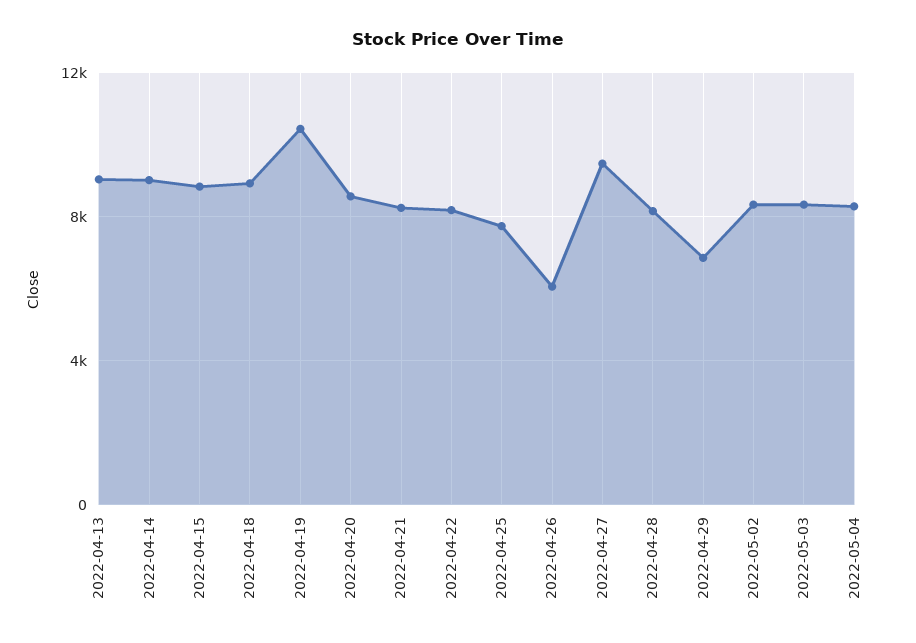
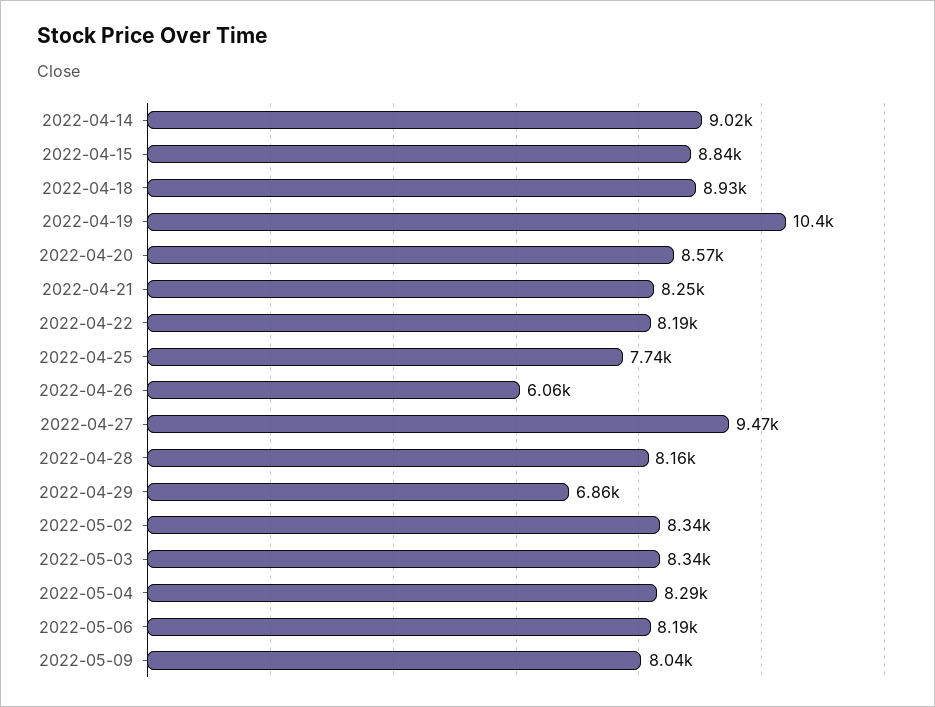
2022-04-13: 9000 -> none
2022-05-06: none -> 8190
2022-05-09: none -> 8040

